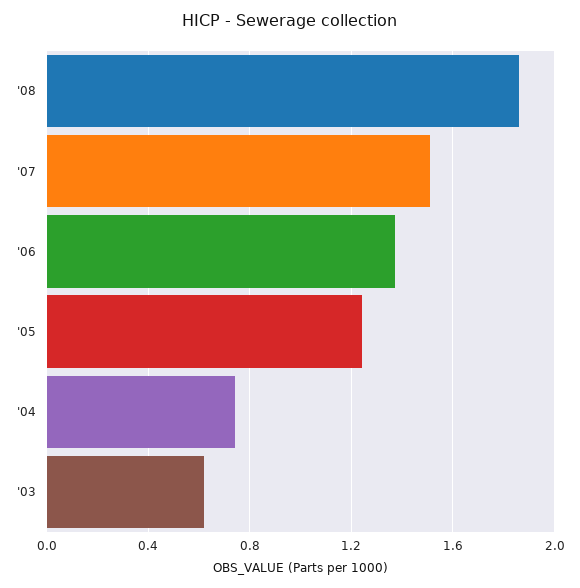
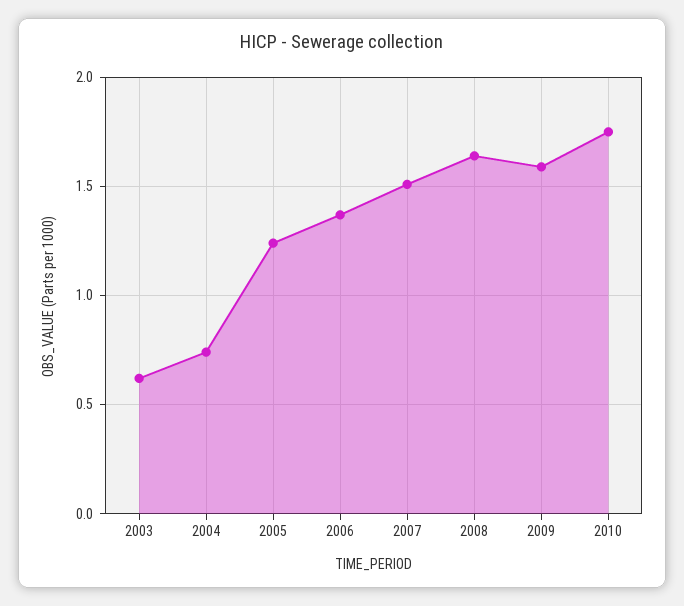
'08: 1.85 -> 1.65
2009: none -> 1.6
2010: none -> 1.75

